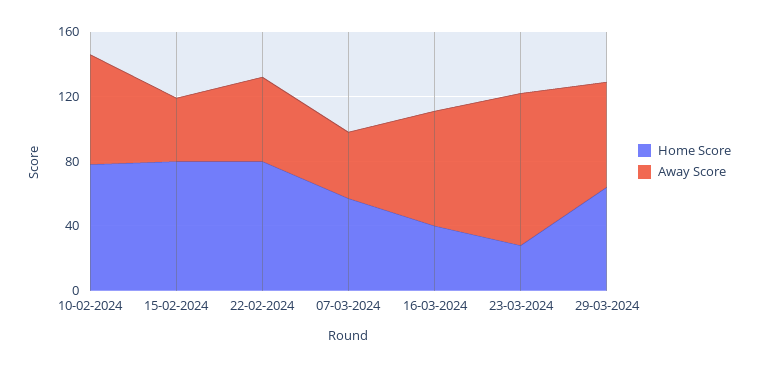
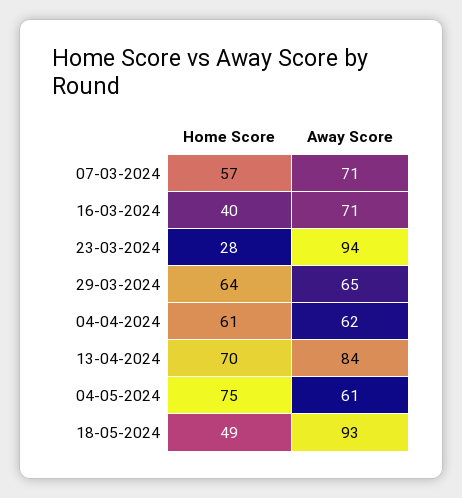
Home Score, 10-02-2024: 80 -> none
Away Score, 10-02-2024: 70 -> none
Home Score, 15-02-2024: 80 -> none
Away Score, 15-02-2024: 40 -> none
Home Score, 22-02-2024: 80 -> none
Away Score, 22-02-2024: 50 -> none
Away Score, 07-03-2024: 40 -> 71
Home Score, 04-04-2024: none -> 61
Away Score, 04-04-2024: none -> 62
Home Score, 13-04-2024: none -> 70
Away Score, 13-04-2024: none -> 84
Home Score, 04-05-2024: none -> 75
Away Score, 04-05-2024: none -> 61
Home Score, 18-05-2024: none -> 49
Away Score, 18-05-2024: none -> 93

